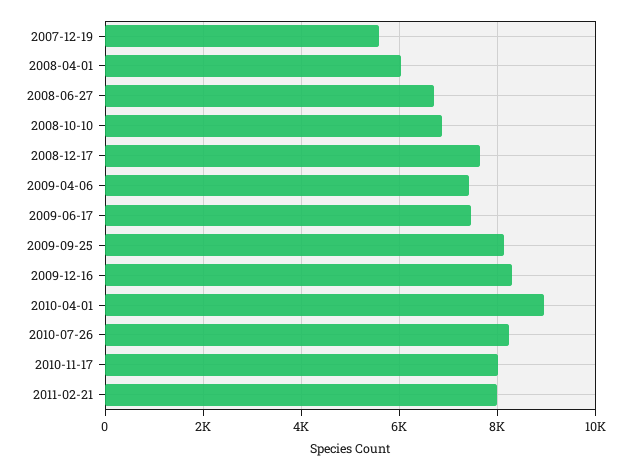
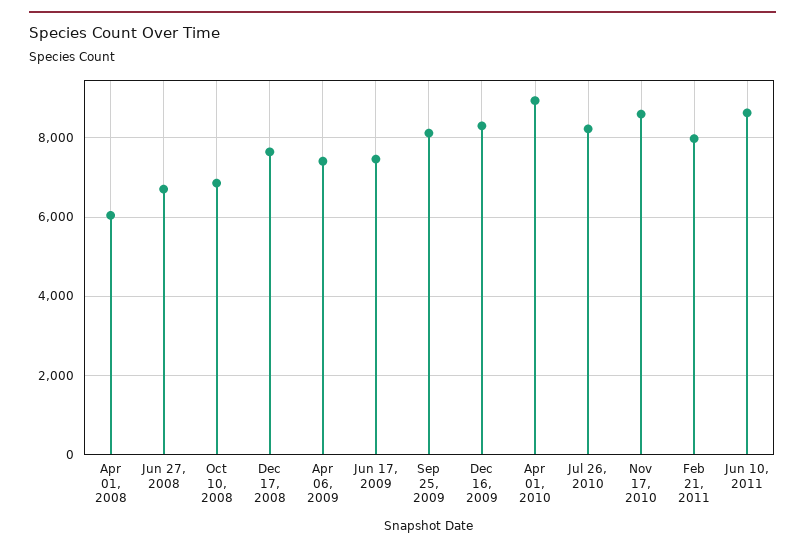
2007-12-19: 5600 -> none
2010-11-17: 8000 -> 8600
Jun 10, 2011: none -> 8600

